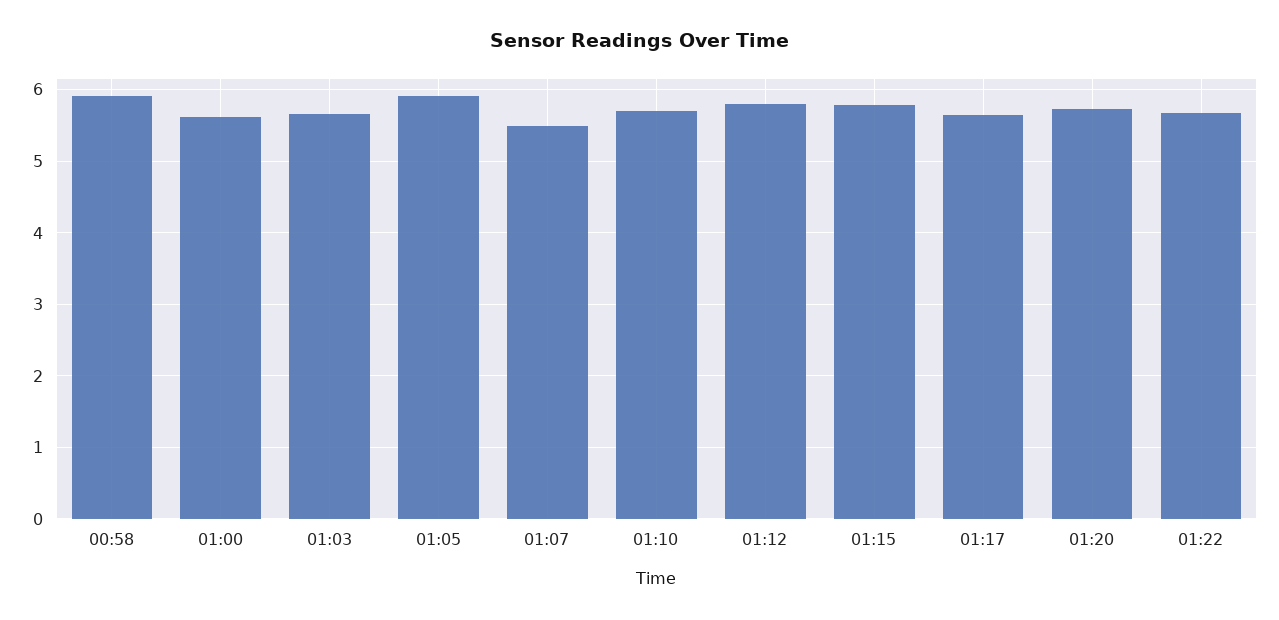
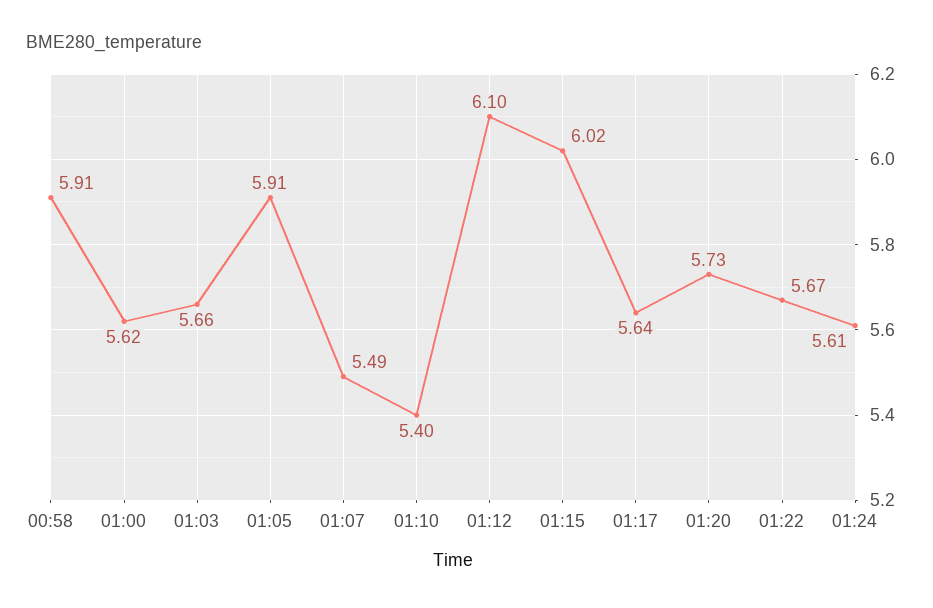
01:10: 5.7 -> 5.4
01:12: 5.8 -> 6.1
01:15: 5.8 -> 6.02
01:24: none -> 5.61

